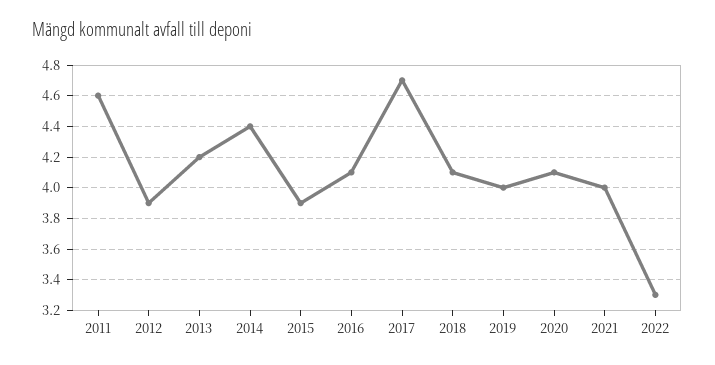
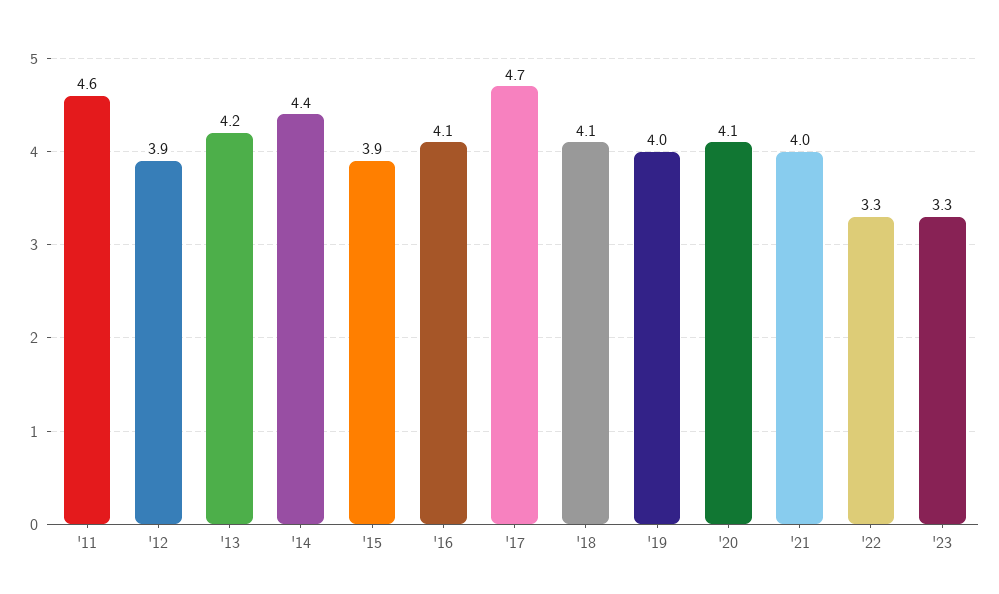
'23: none -> 3.3

